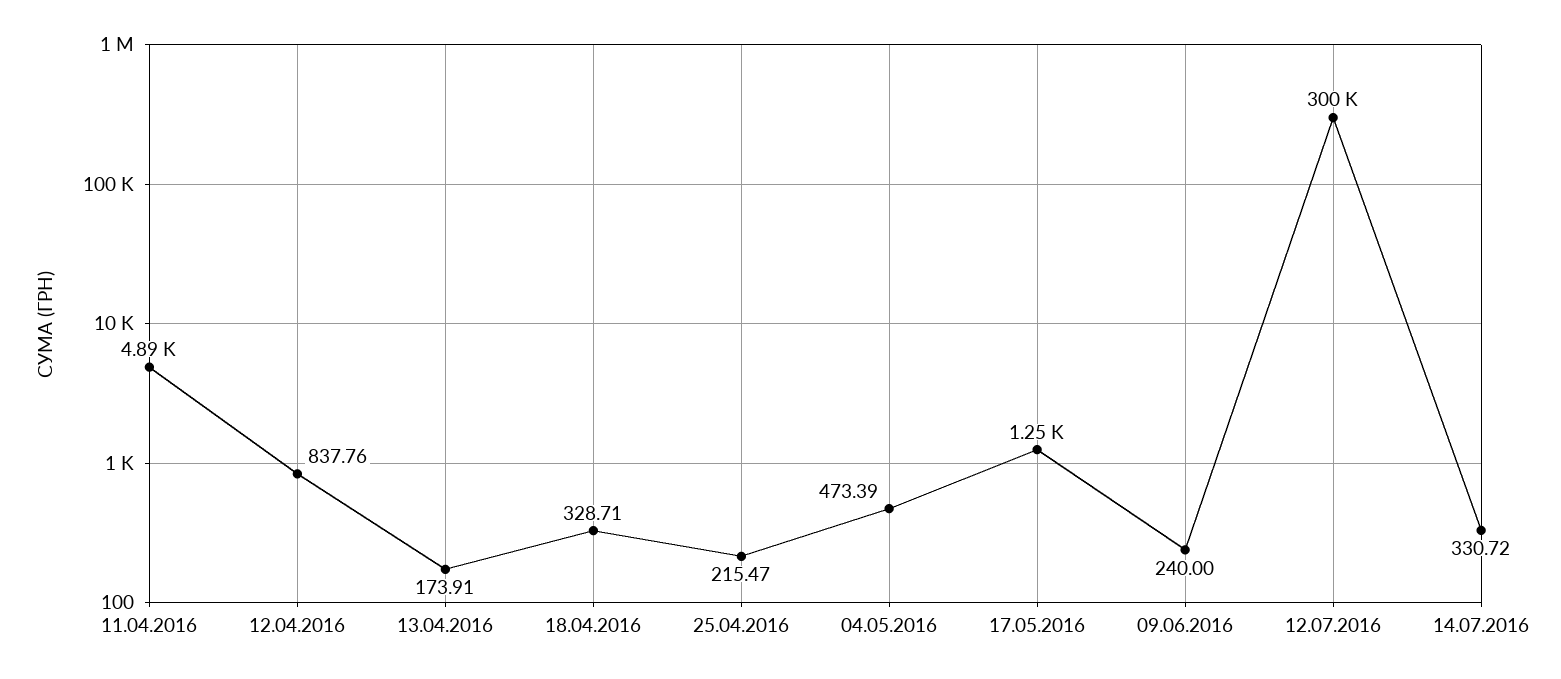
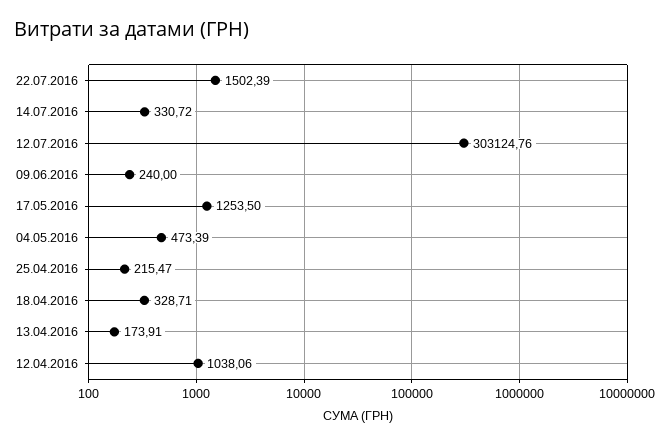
11.04.2016: 4890 -> none
12.04.2016: 837.76 -> 1038.06
12.07.2016: 300000 -> 303124.76
22.07.2016: none -> 1502.39

